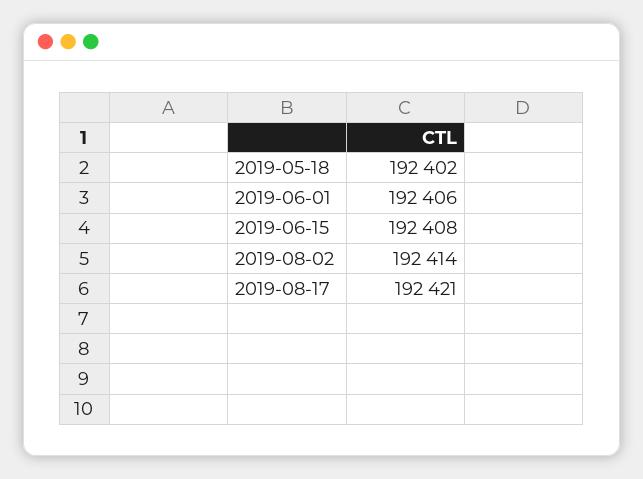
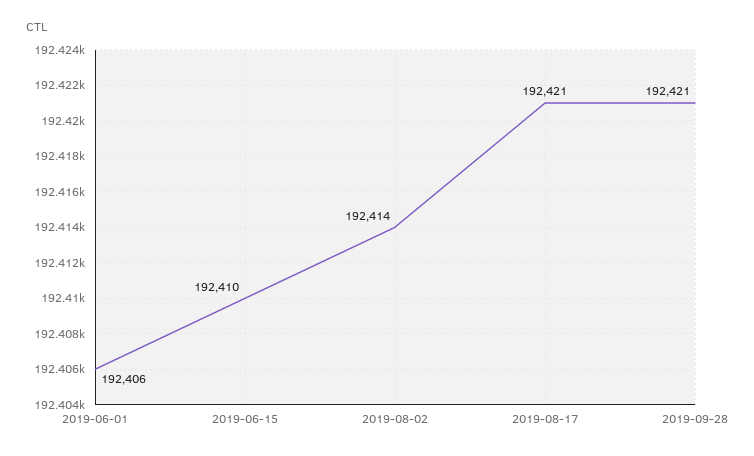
2019-05-18: 192402 -> none
2019-06-15: 192408 -> 192410
2019-09-28: none -> 192421

